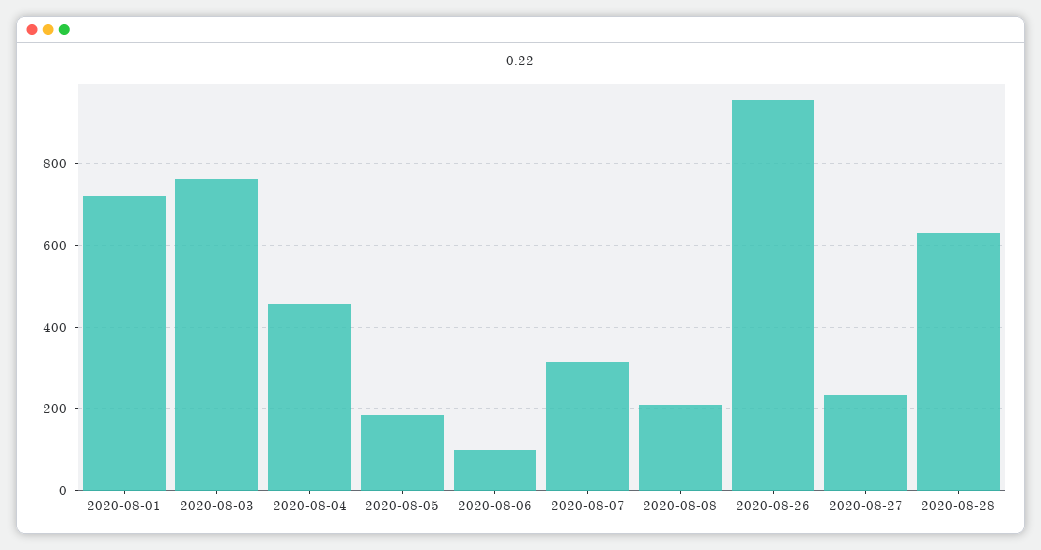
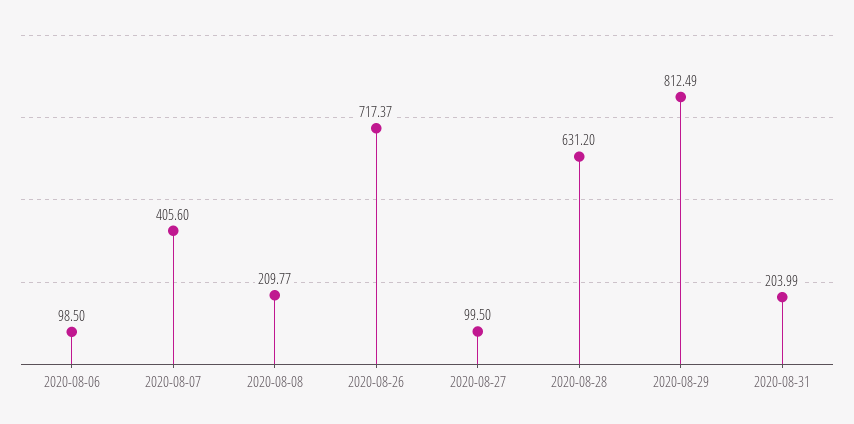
2020-08-01: 720 -> none
2020-08-03: 760 -> none
2020-08-04: 460 -> none
2020-08-05: 180 -> none
2020-08-07: 320 -> 405.6
2020-08-26: 960 -> 717.37
2020-08-27: 240 -> 99.5
2020-08-29: none -> 812.49
2020-08-31: none -> 203.99

